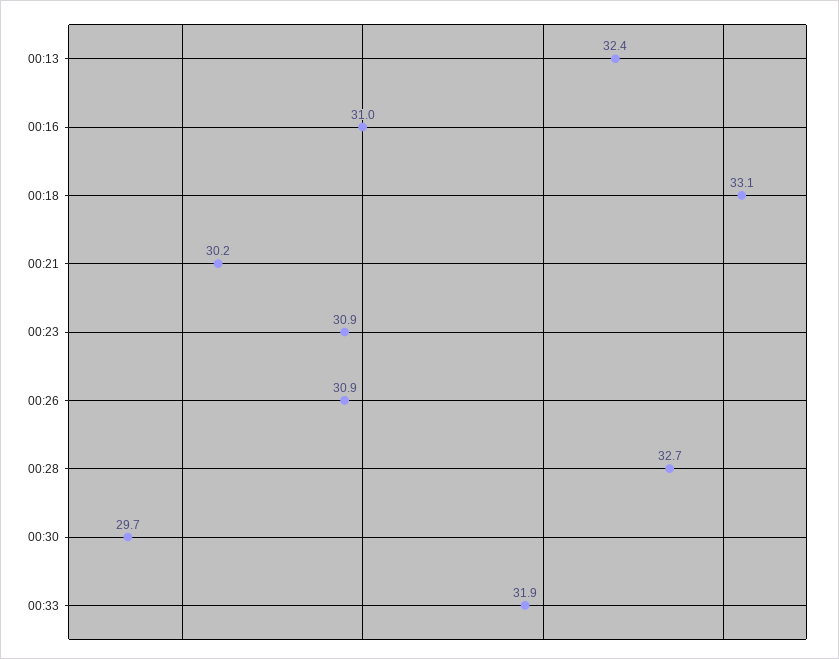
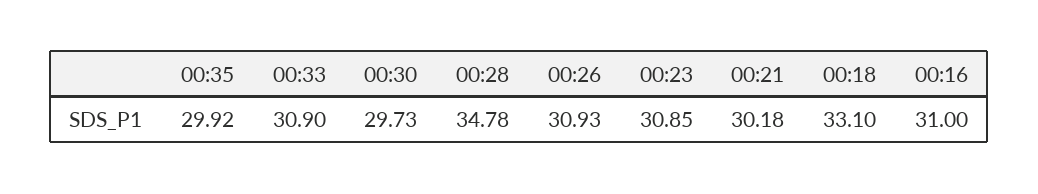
00:13: 32.4 -> none
00:28: 32.7 -> 34.78
00:33: 31.9 -> 30.9
00:35: none -> 29.92

